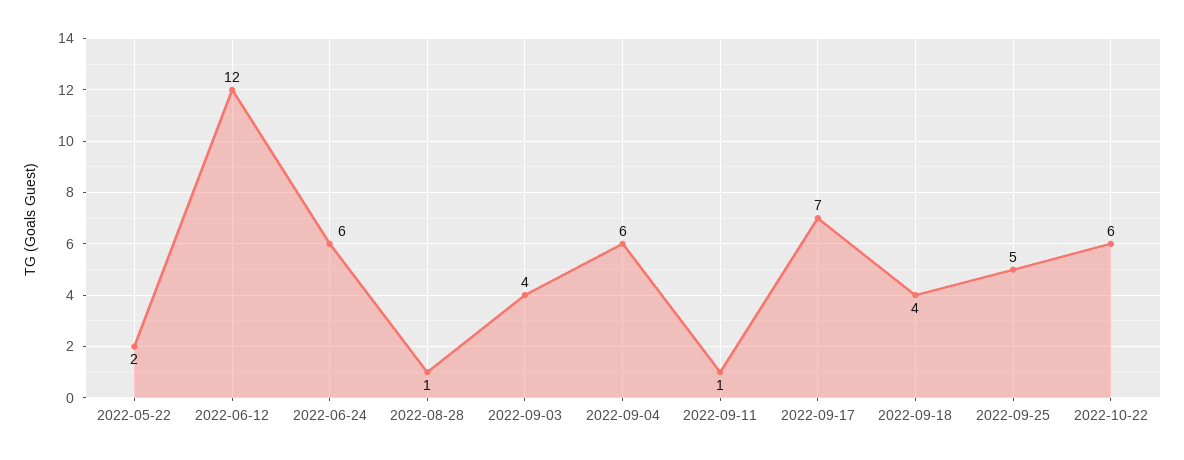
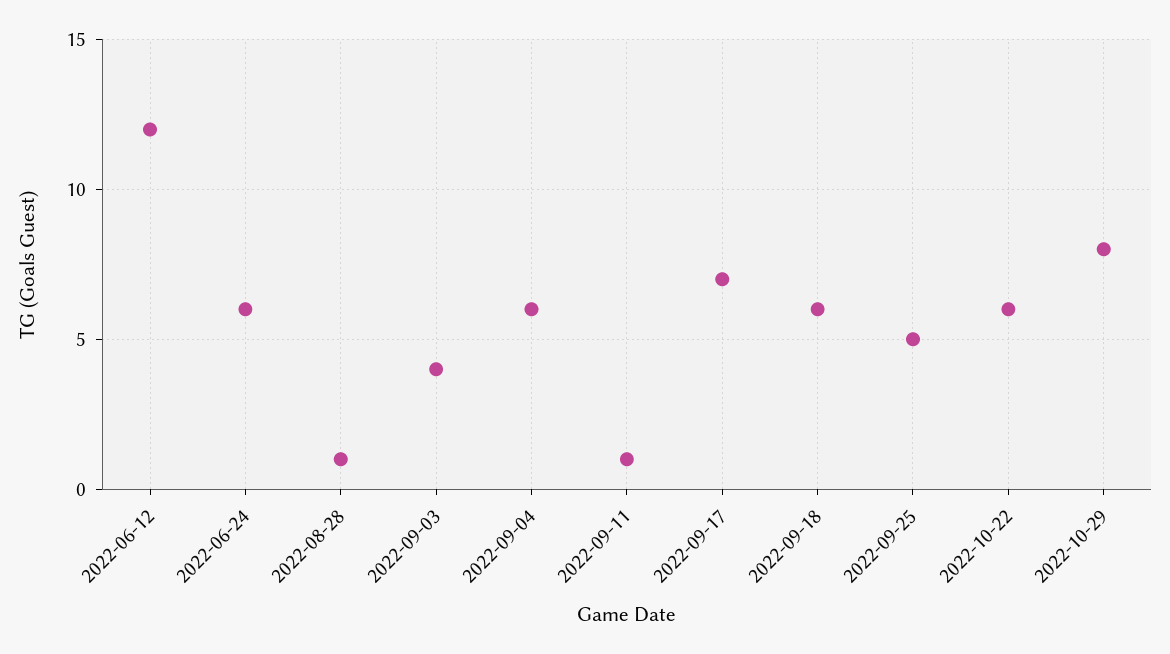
2022-05-22: 2 -> none
2022-09-18: 4 -> 6
2022-10-29: none -> 8

